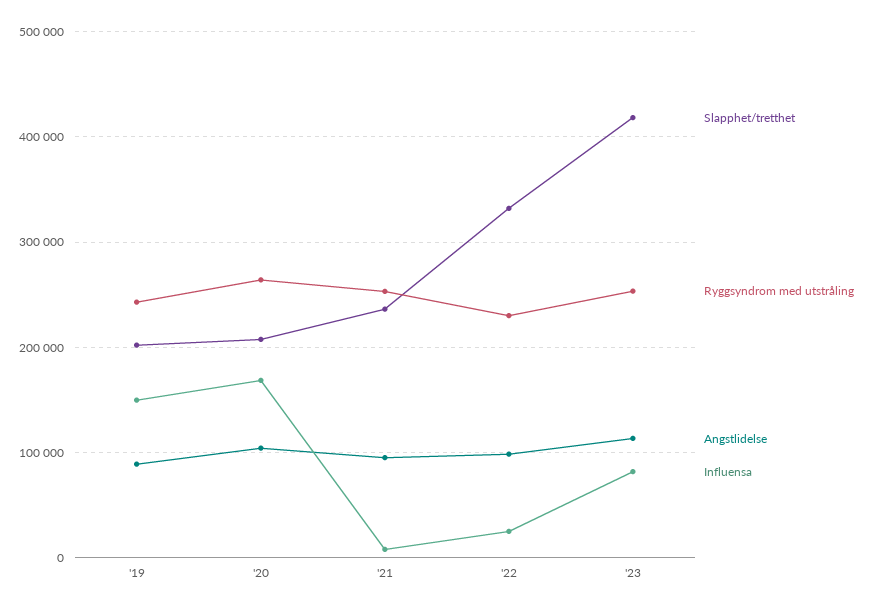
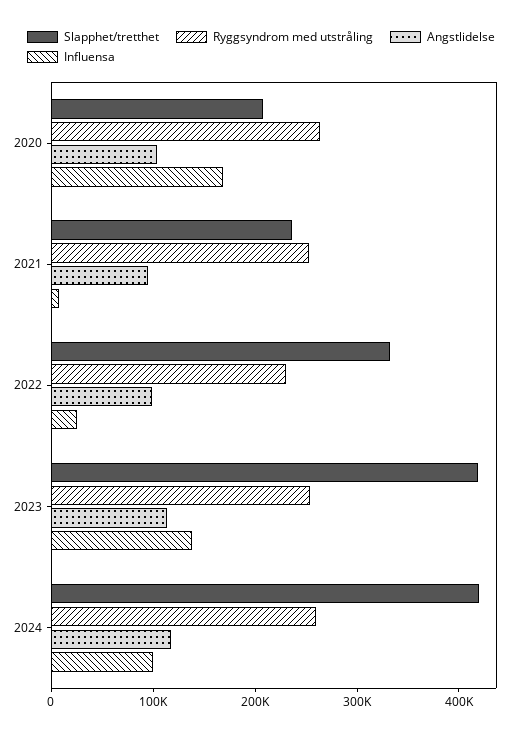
Slapphet/tretthet, '19: 200000 -> none
Ryggsyndrom med utstråling, '19: 240000 -> none
Angstlidelse, '19: 90000 -> none
Influensa, '19: 150000 -> none
Influensa, '23: 80000 -> 140000
Slapphet/tretthet, 2024: none -> 420000
Ryggsyndrom med utstråling, 2024: none -> 260000
Angstlidelse, 2024: none -> 120000
Influensa, 2024: none -> 100000

